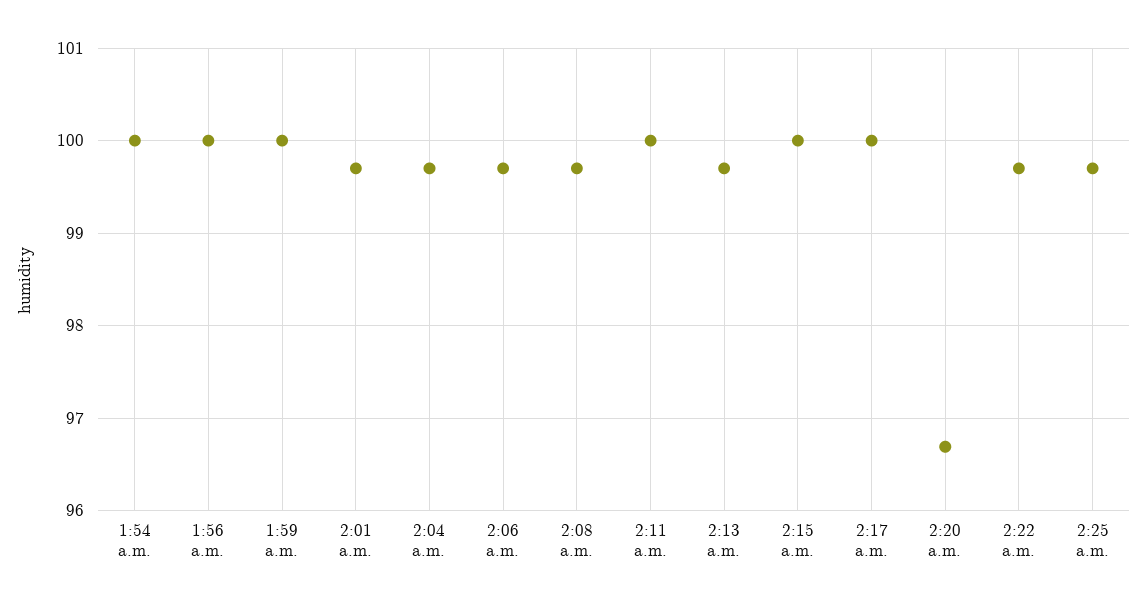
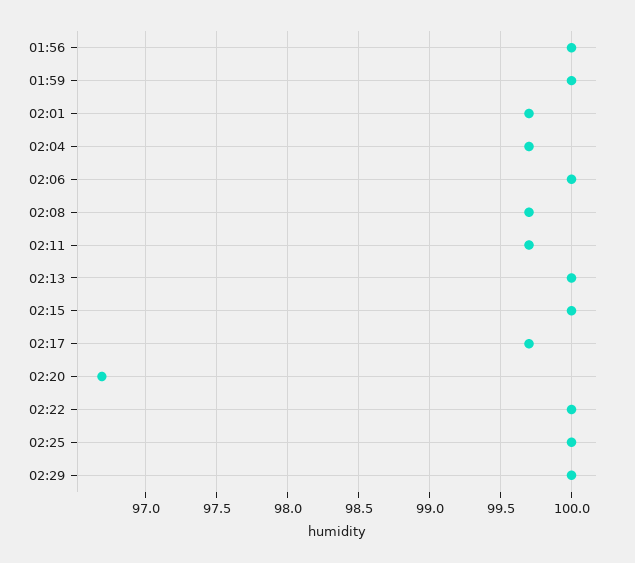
1:54 a.m.: 100 -> none
2:06 a.m.: 99.7 -> 100
2:11 a.m.: 100 -> 99.7
2:13 a.m.: 99.7 -> 100
2:17 a.m.: 100 -> 99.7
2:22 a.m.: 99.7 -> 100
2:25 a.m.: 99.7 -> 100
02:29: none -> 100

